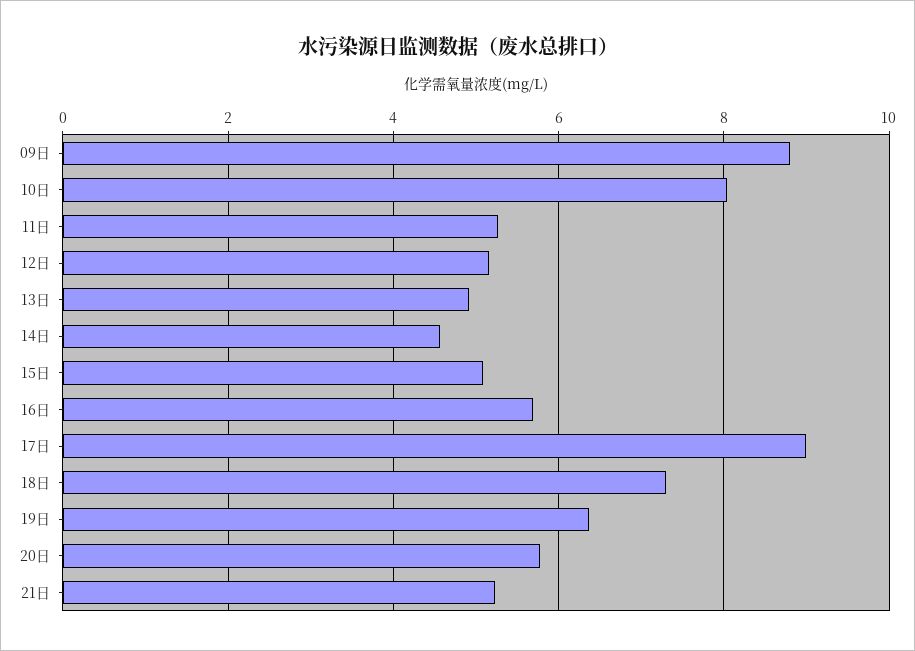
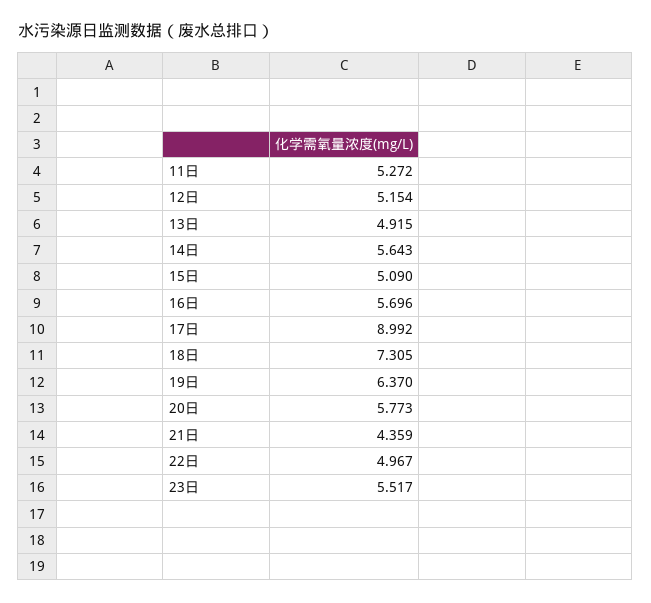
09日: 8.8 -> none
10日: 8 -> none
14日: 4.6 -> 5.643
21日: 5.2 -> 4.359
22日: none -> 4.967
23日: none -> 5.517

